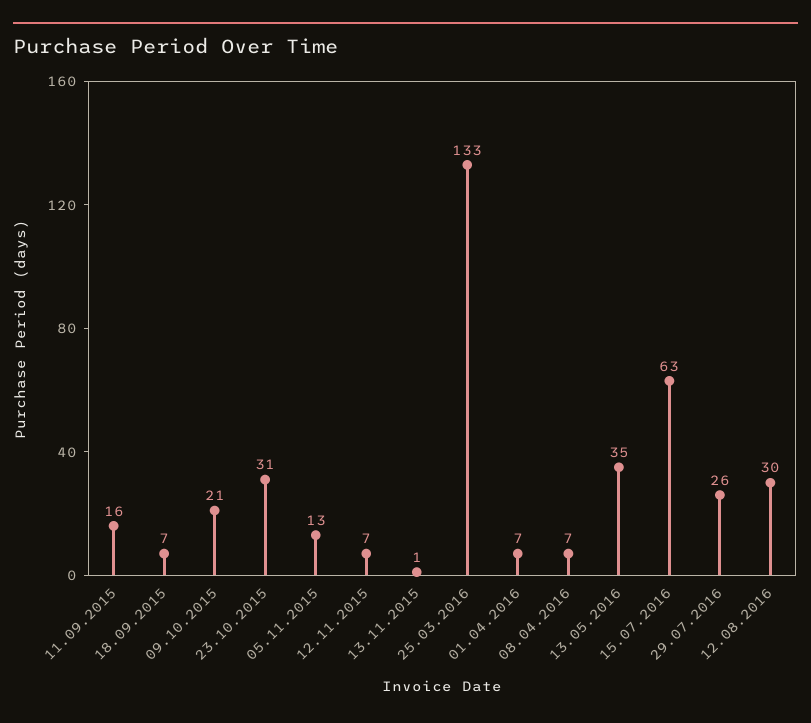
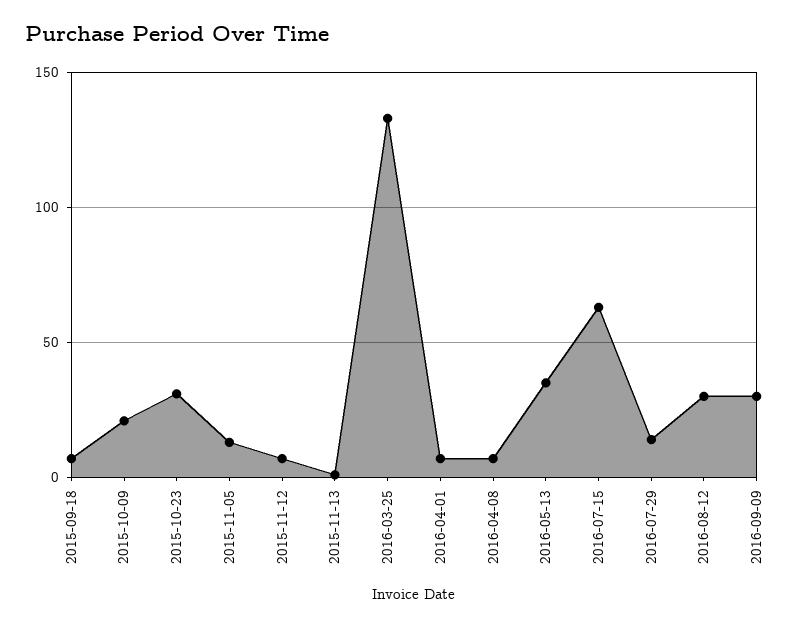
11.09.2015: 16 -> none
29.07.2016: 26 -> 15
2016-09-09: none -> 30

